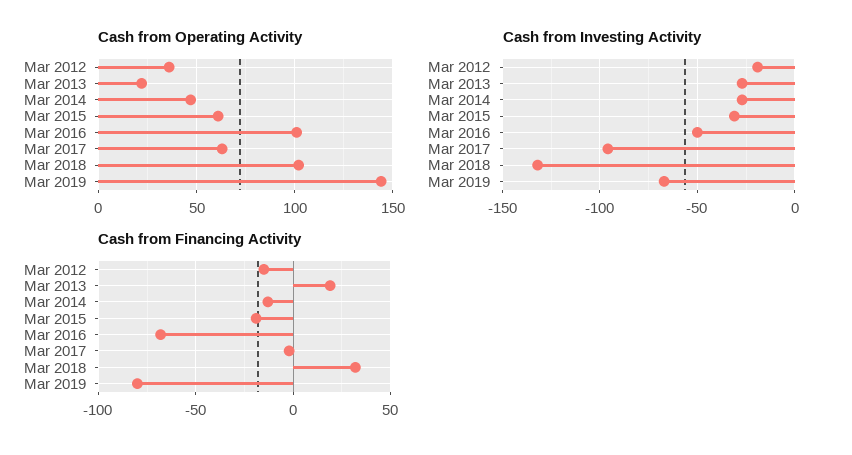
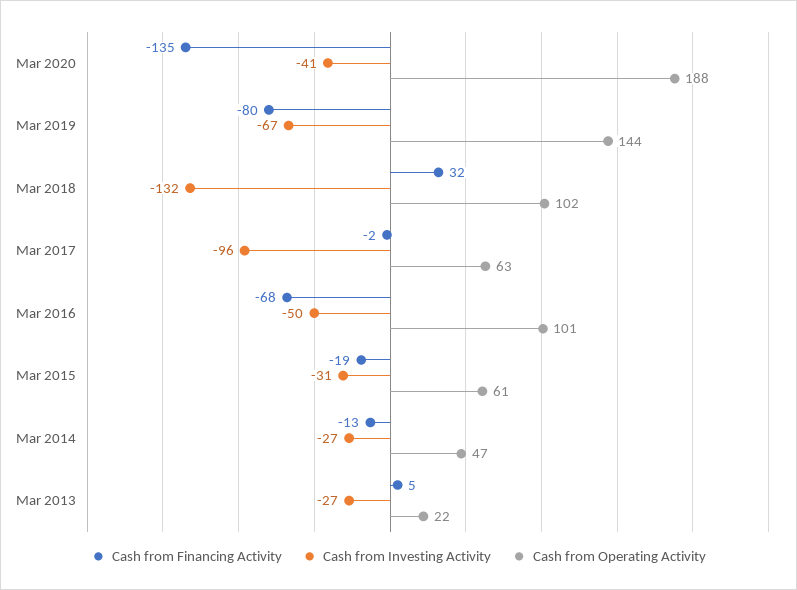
Cash from Operating Activity, Mar 2012: 35 -> none
Cash from Investing Activity, Mar 2012: -20 -> none
Cash from Financing Activity, Mar 2012: -15 -> none
Cash from Financing Activity, Mar 2013: 20 -> 5
Cash from Financing Activity, Mar 2020: none -> -135
Cash from Investing Activity, Mar 2020: none -> -41
Cash from Operating Activity, Mar 2020: none -> 188

